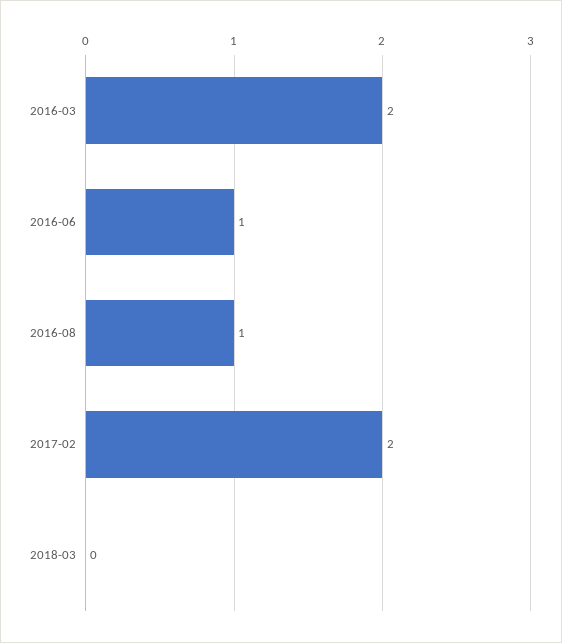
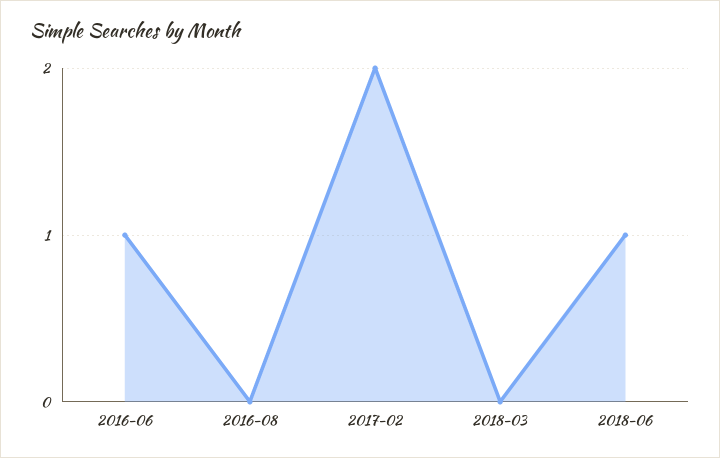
2016-03: 2 -> none
2016-08: 1 -> 0
2018-06: none -> 1

